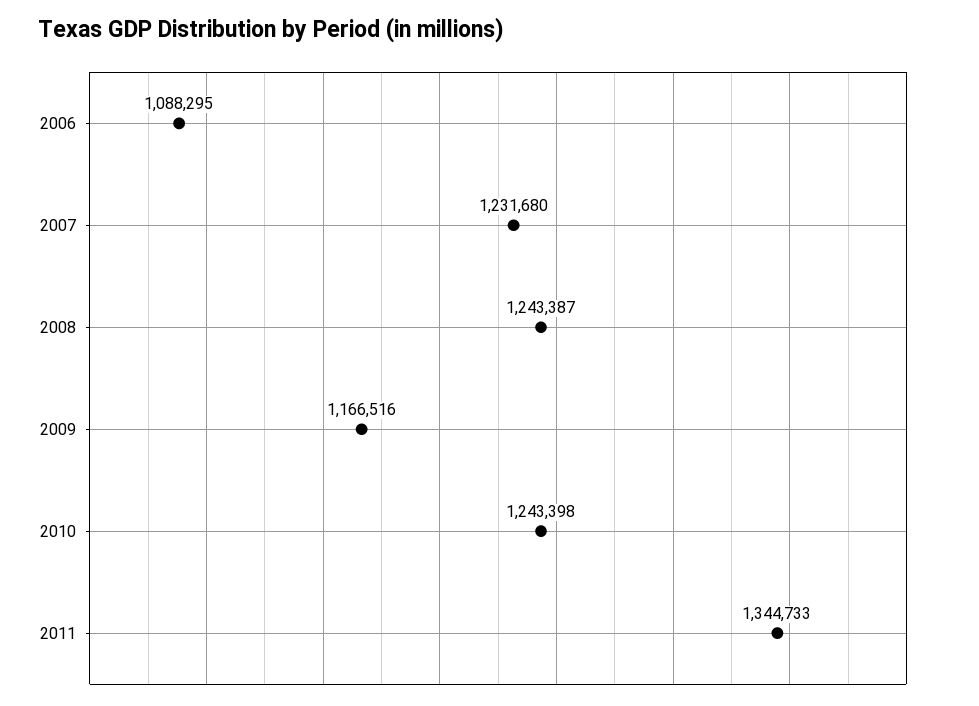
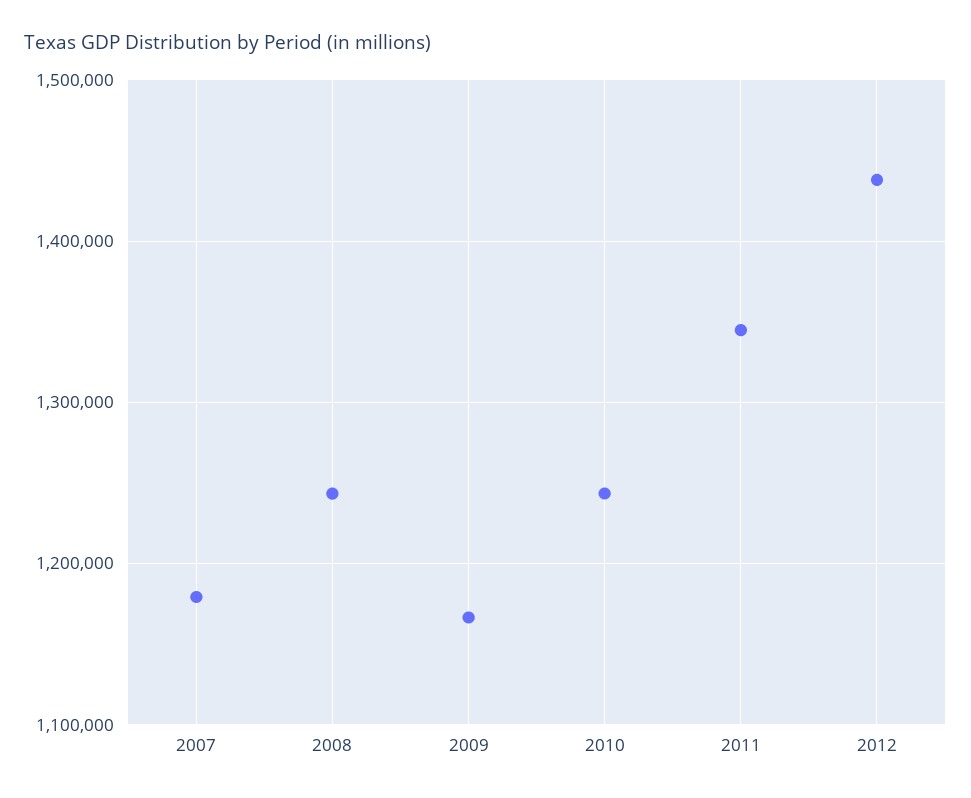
2006: 1088295 -> none
2007: 1231680 -> 1180000
2012: none -> 1440000

